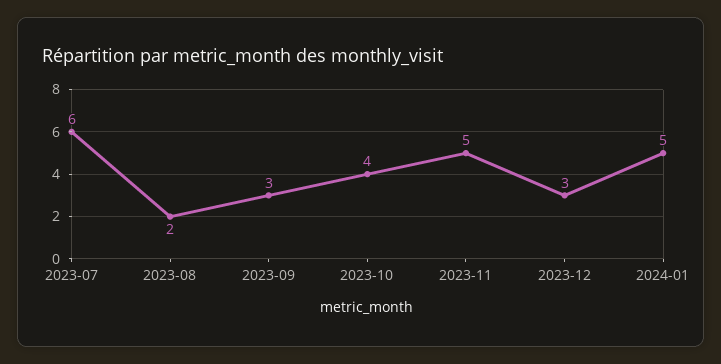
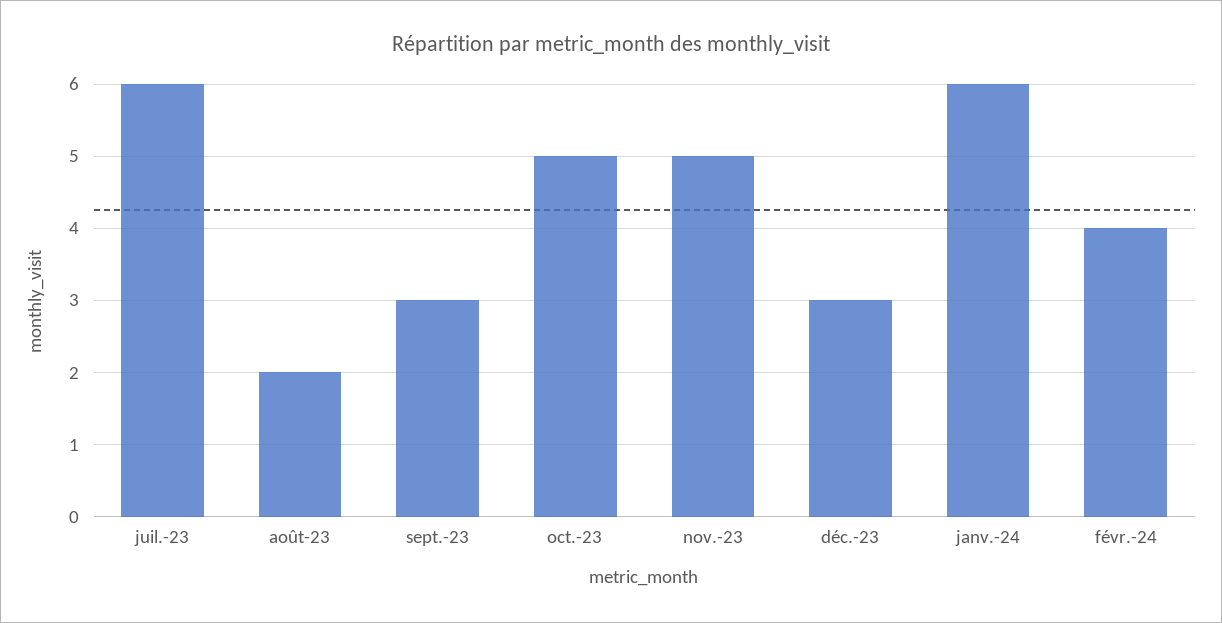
2023-10: 4 -> 5
2024-01: 5 -> 6
févr.-24: none -> 4

